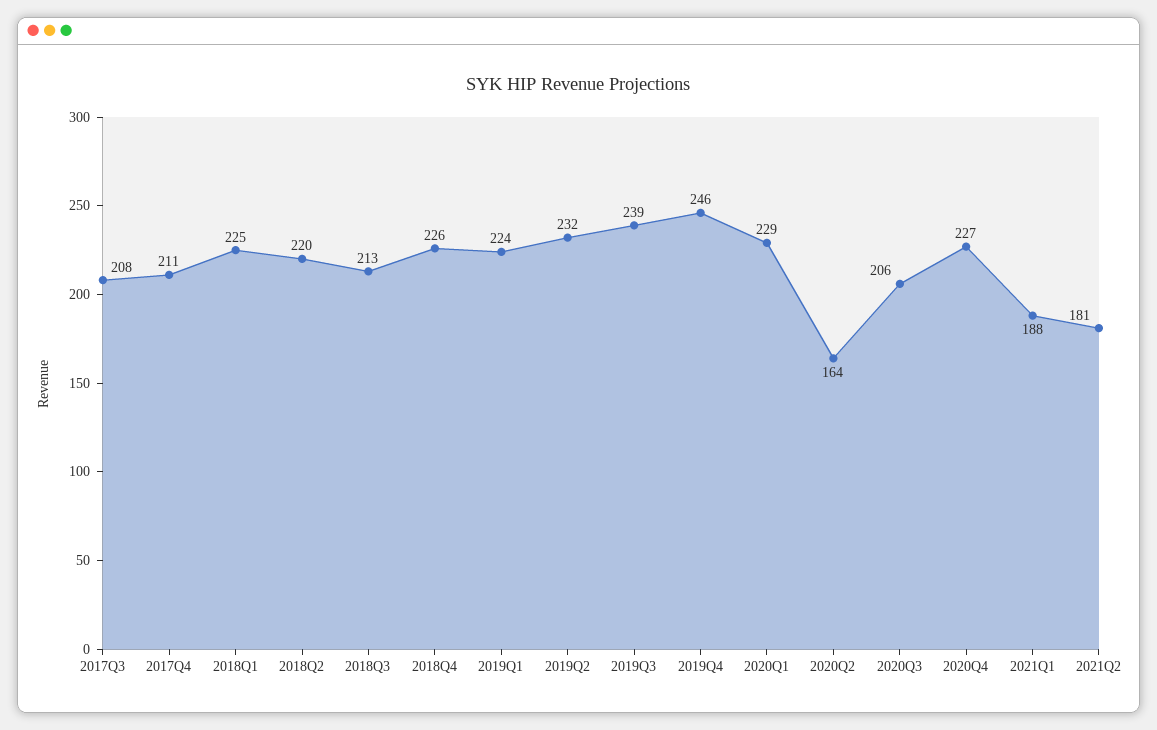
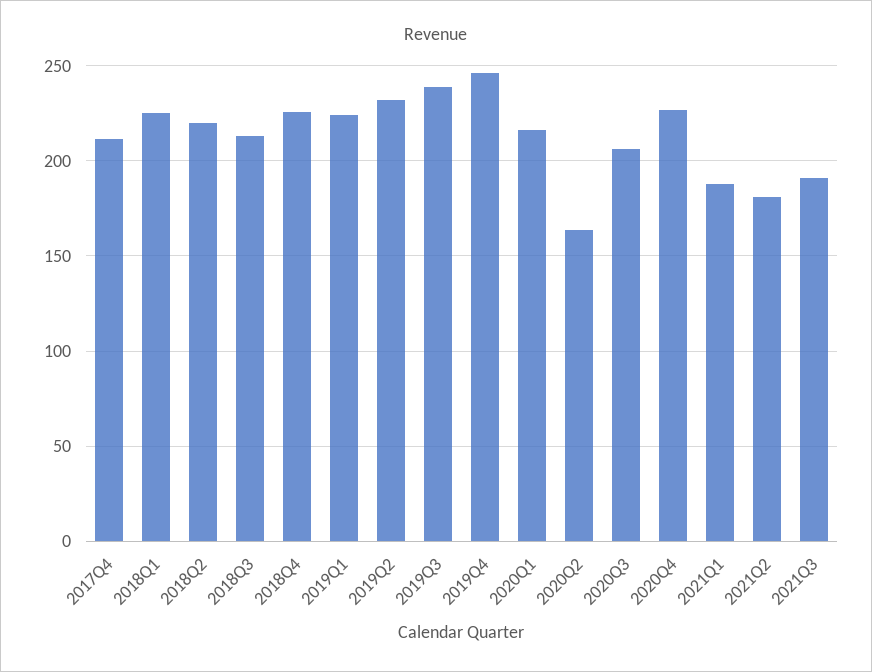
2017Q3: 208 -> none
2020Q1: 229 -> 215
2021Q3: none -> 190

